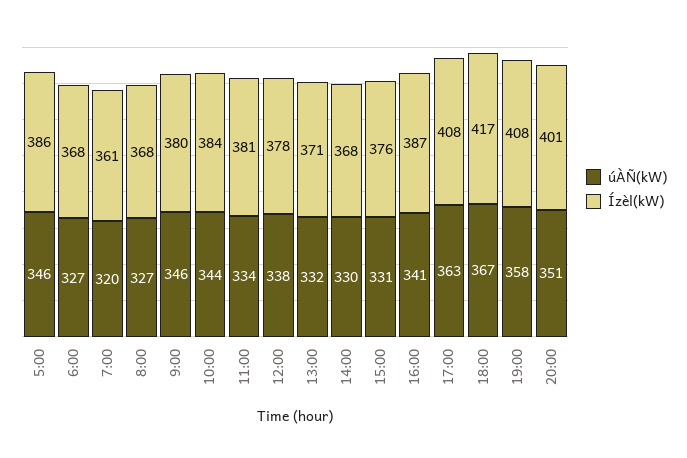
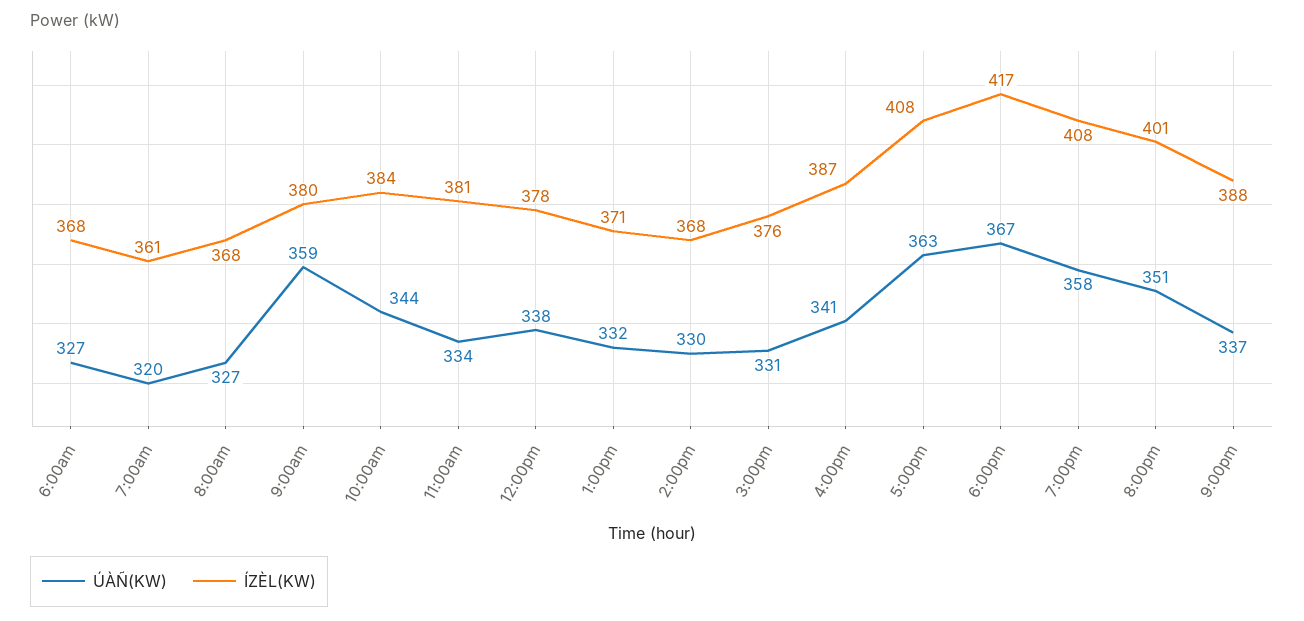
úÀÑ(kW), 5:00: 346 -> none
Ízèl(kW), 5:00: 386 -> none
úÀÑ(kW), 9:00: 346 -> 359
úÀÑ(kW), 9:00pm: none -> 337
Ízèl(kW), 9:00pm: none -> 388

